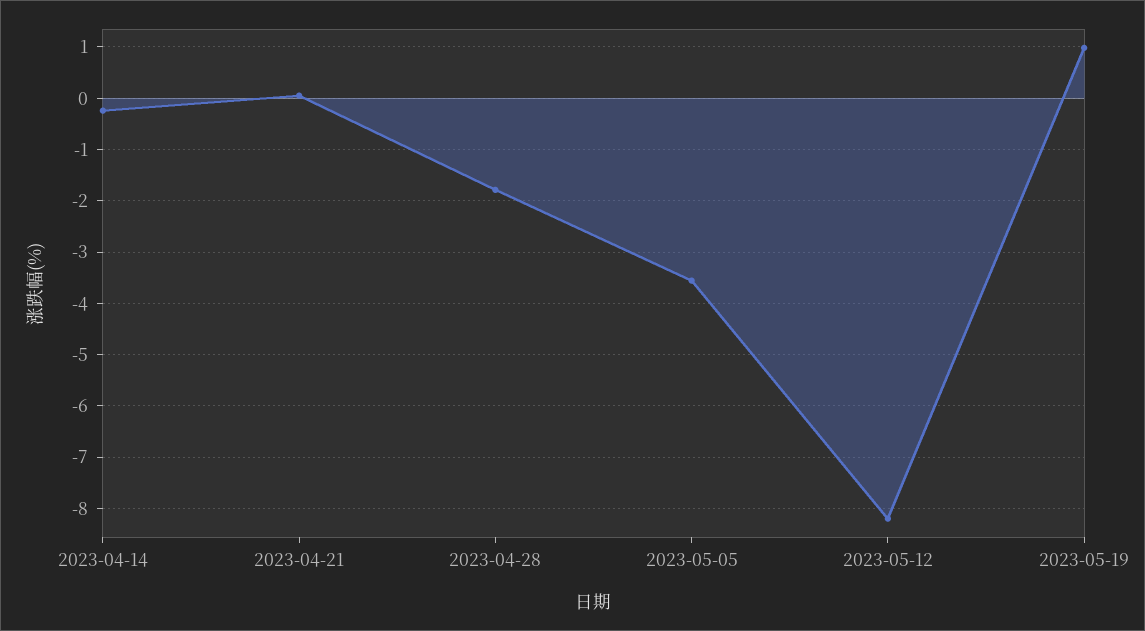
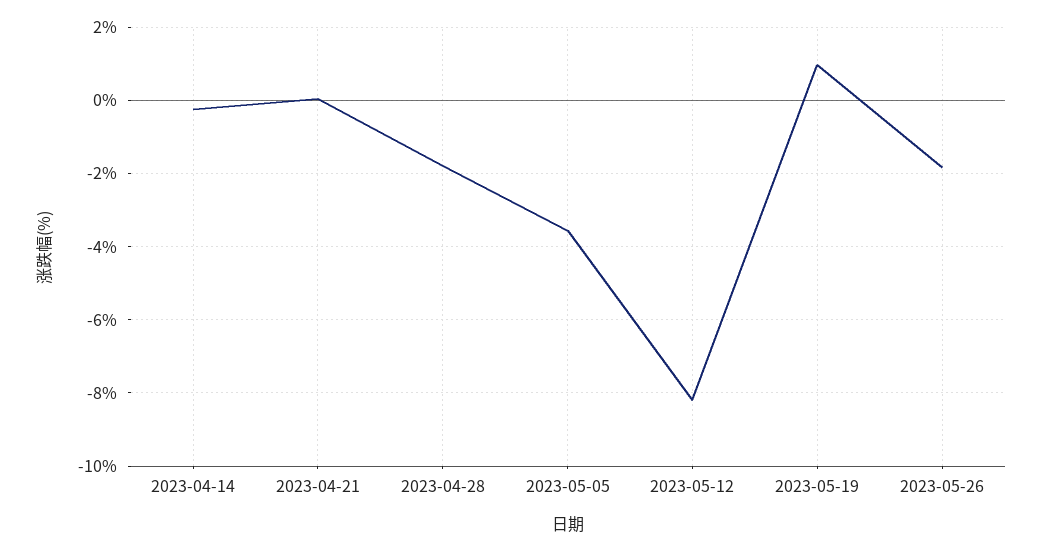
2023-05-26: none -> -1.8

